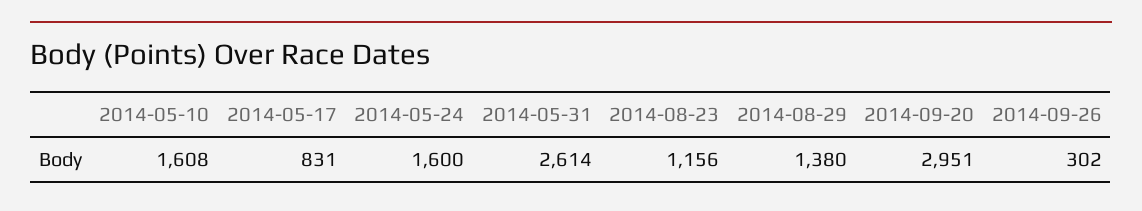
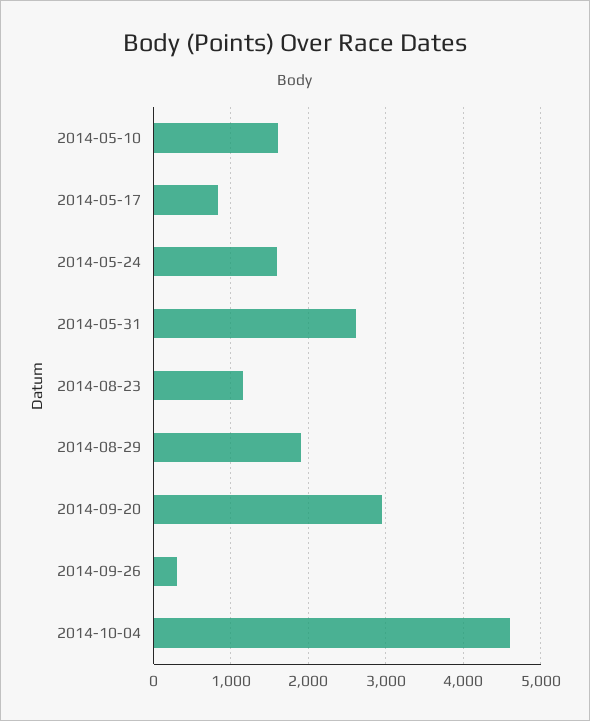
2014-08-29: 1380 -> 1900
2014-10-04: none -> 4600

